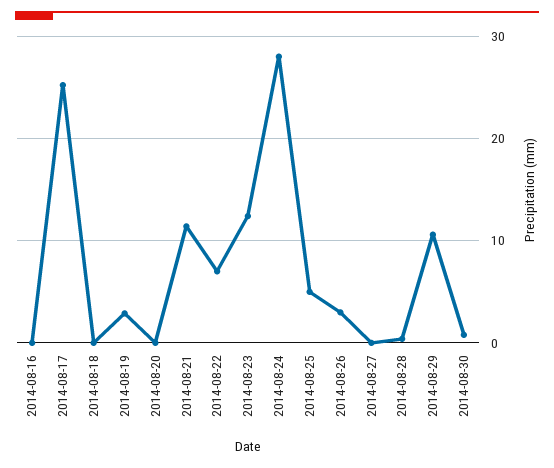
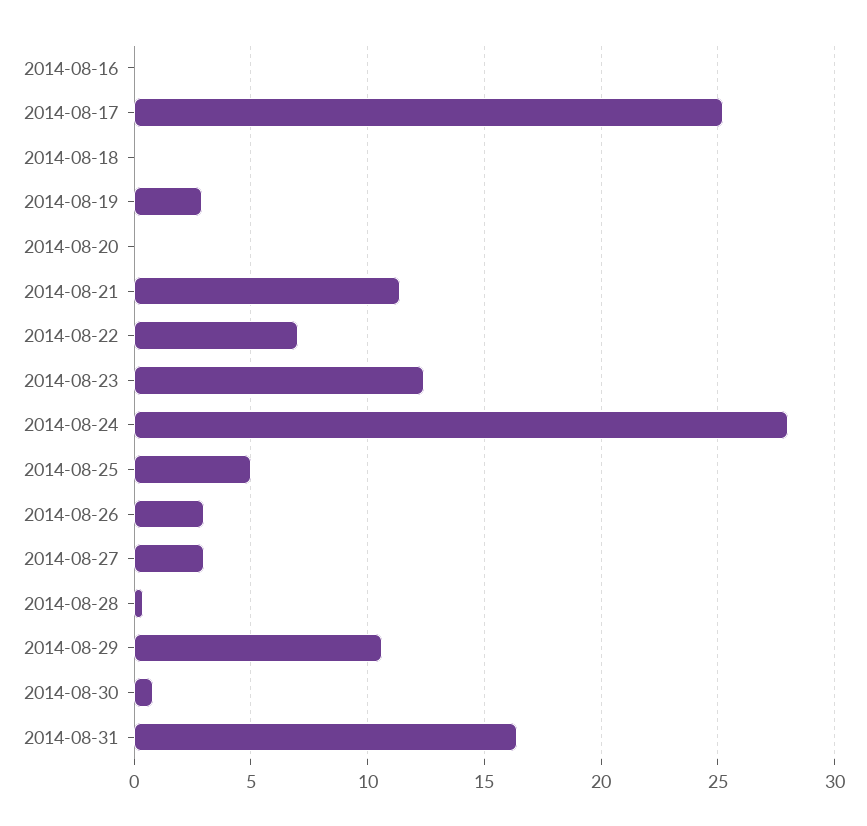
2014-08-27: 0 -> 3
2014-08-31: none -> 16.5

